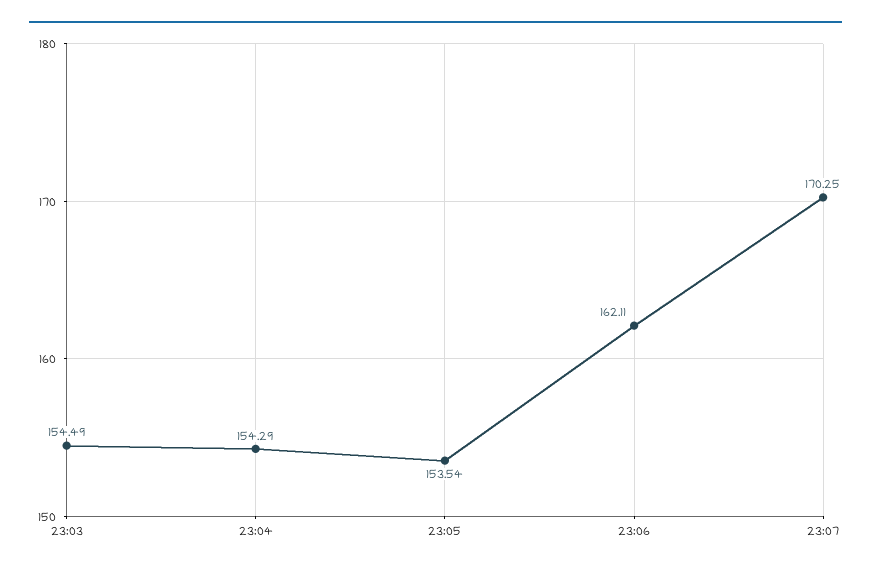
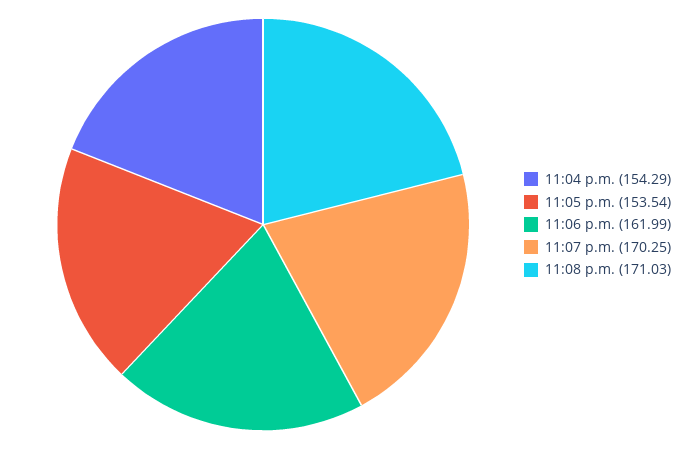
23:03: 154.49 -> none
23:06: 162.11 -> 161.99
11:08 p.m.: none -> 171.03

